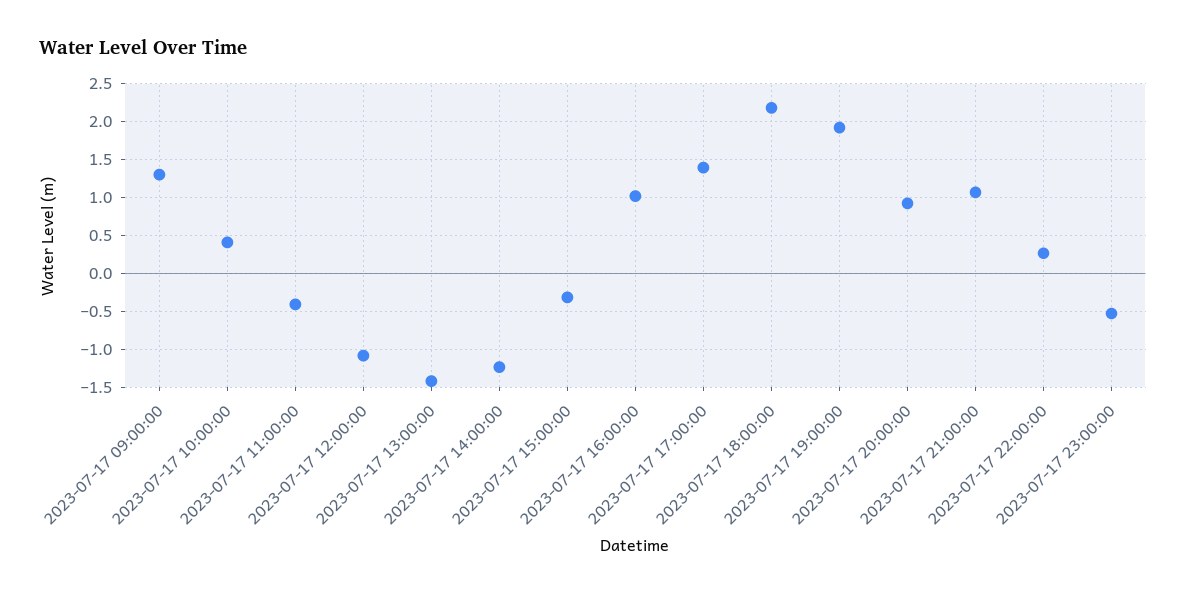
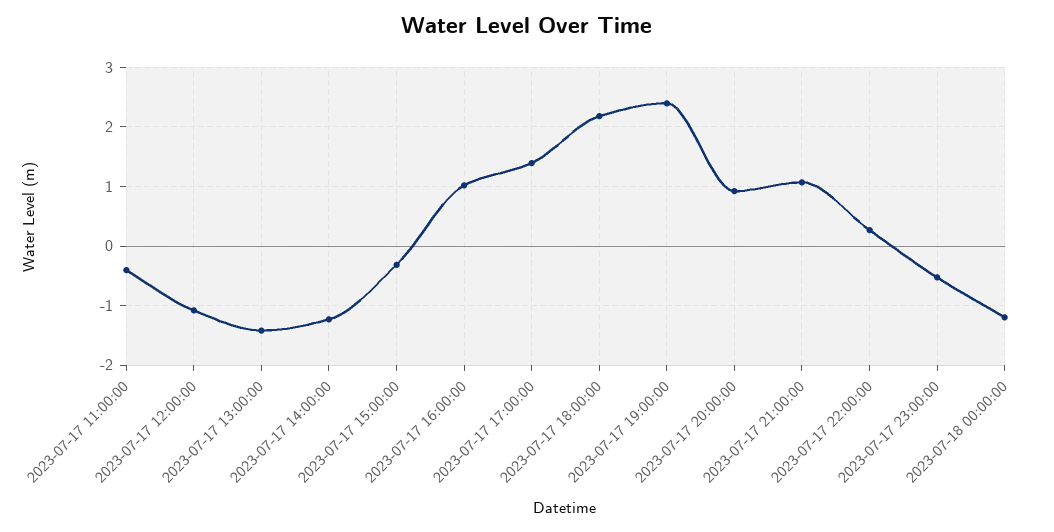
2023-07-17 09:00:00: 1.3 -> none
2023-07-17 10:00:00: 0.4 -> none
2023-07-17 19:00:00: 1.9 -> 2.4
2023-07-18 00:00:00: none -> -1.2

